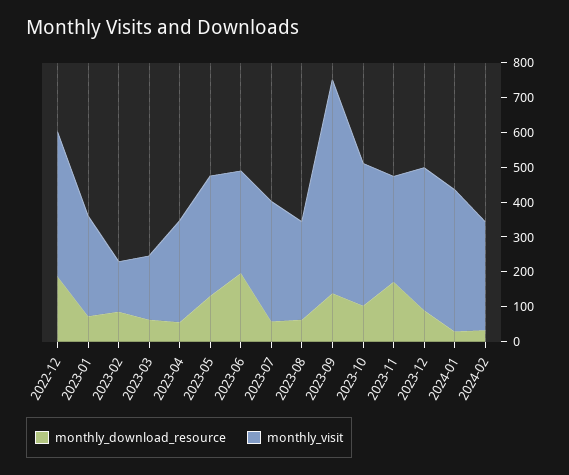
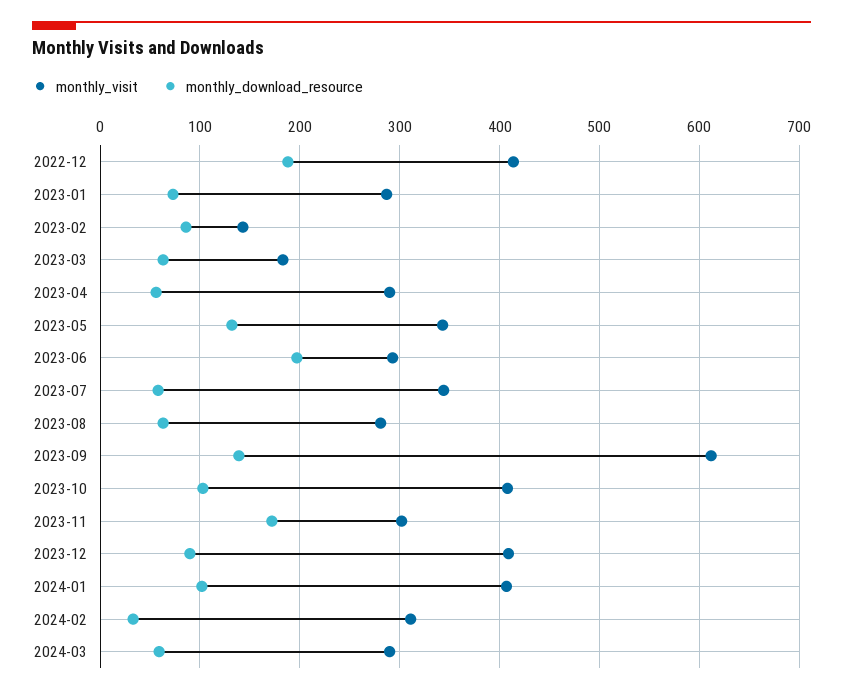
monthly_download_resource, 2024-01: 25 -> 100
monthly_visit, 2024-03: none -> 290
monthly_download_resource, 2024-03: none -> 60

